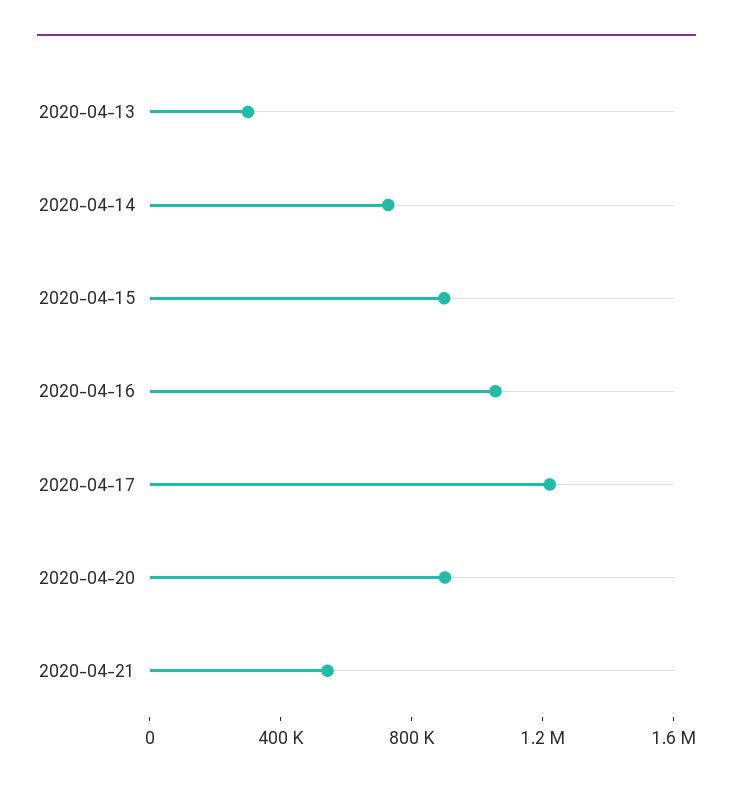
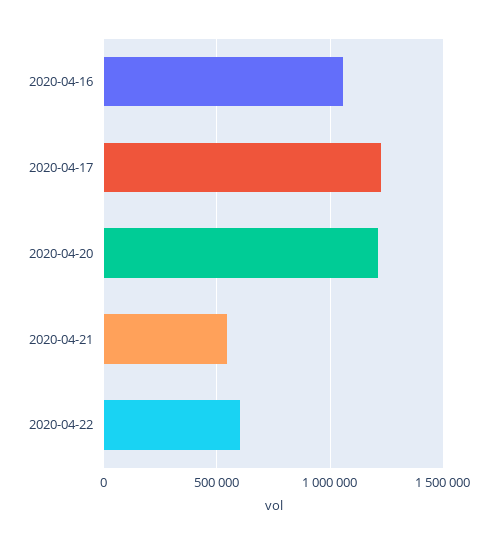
2020-04-13: 300000 -> none
2020-04-14: 700000 -> none
2020-04-15: 900000 -> none
2020-04-20: 900000 -> 1200000
2020-04-22: none -> 600000

